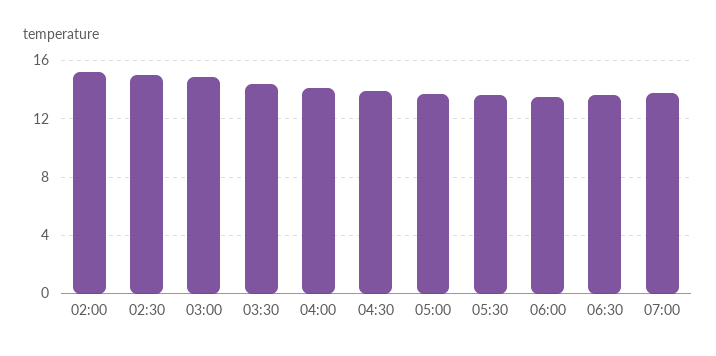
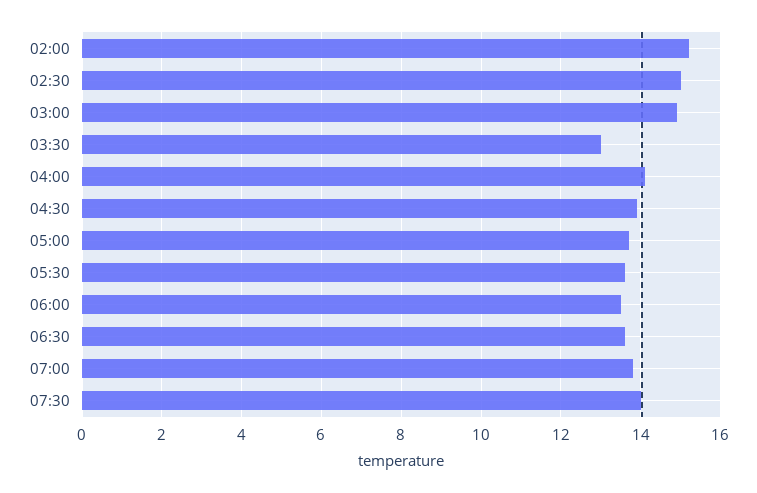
03:30: 14.5 -> 13
07:30: none -> 14

